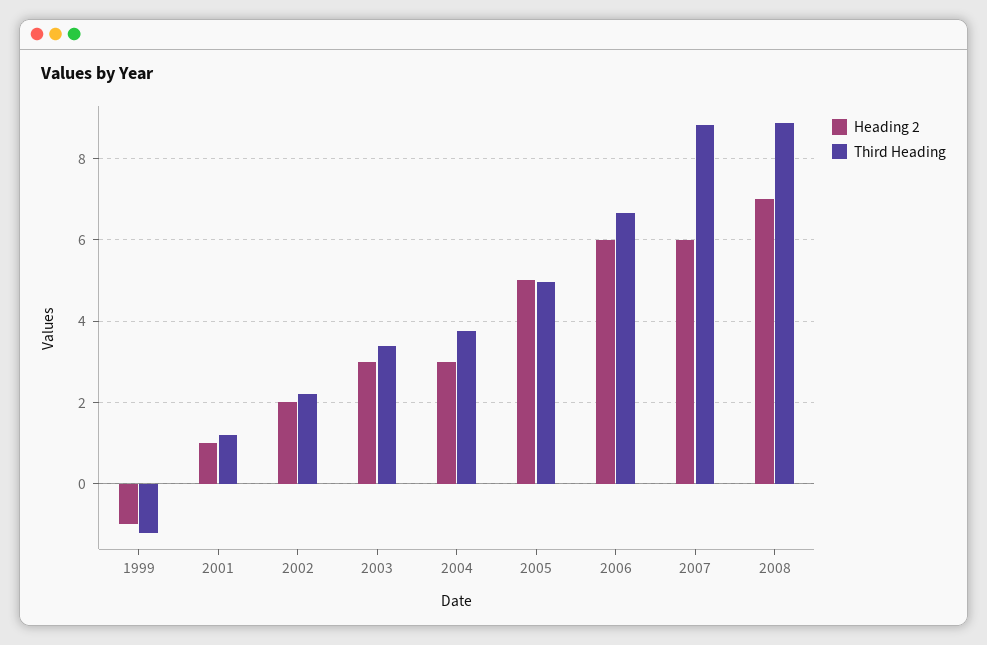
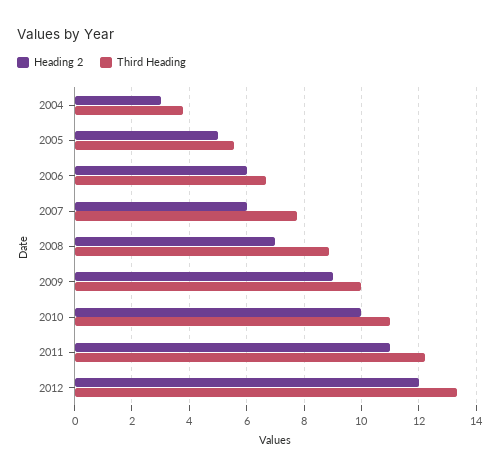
Heading 2, 1999: -1 -> none
Third Heading, 1999: -1.2 -> none
Heading 2, 2001: 1 -> none
Third Heading, 2001: 1.2 -> none
Heading 2, 2002: 2 -> none
Third Heading, 2002: 2.2 -> none
Heading 2, 2003: 3 -> none
Third Heading, 2003: 3.4 -> none
Third Heading, 2005: 5 -> 5.5
Third Heading, 2007: 8.8 -> 7.75
Heading 2, 2009: none -> 9
Third Heading, 2009: none -> 10
Heading 2, 2010: none -> 10
Third Heading, 2010: none -> 11
Heading 2, 2011: none -> 11
Third Heading, 2011: none -> 12.25
Heading 2, 2012: none -> 12
Third Heading, 2012: none -> 13.25

